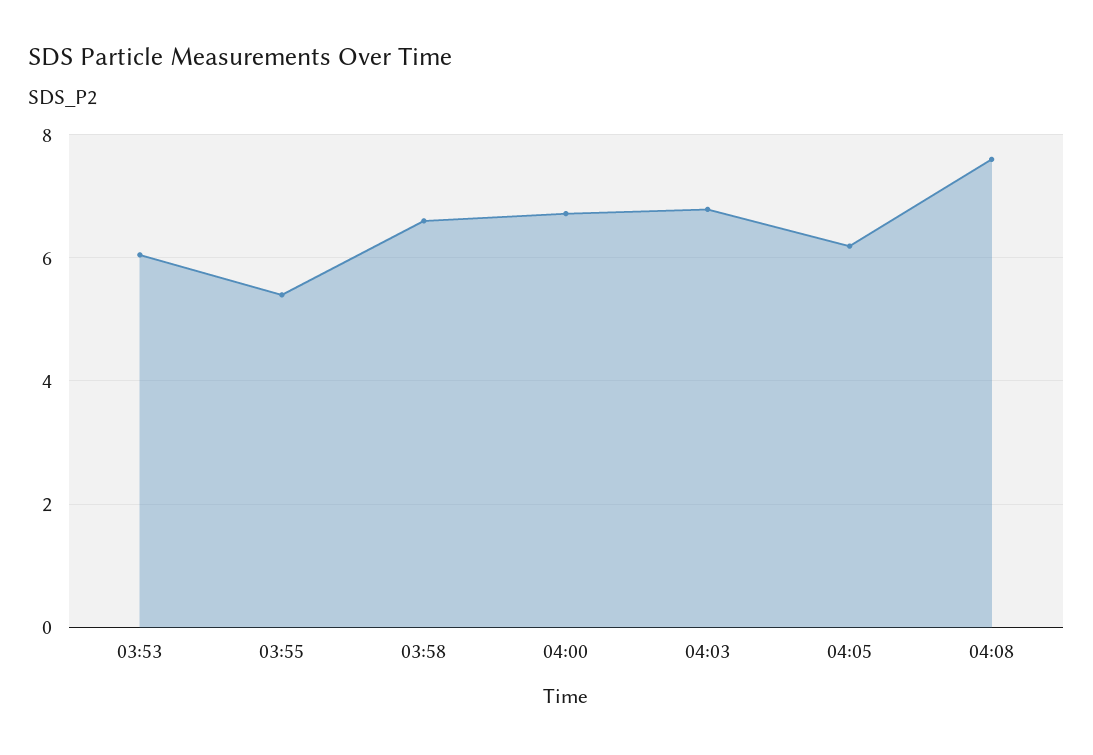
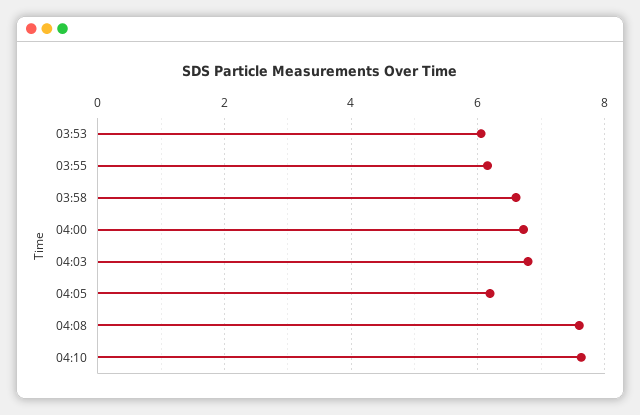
03:55: 5.4 -> 6.2
04:10: none -> 7.6

